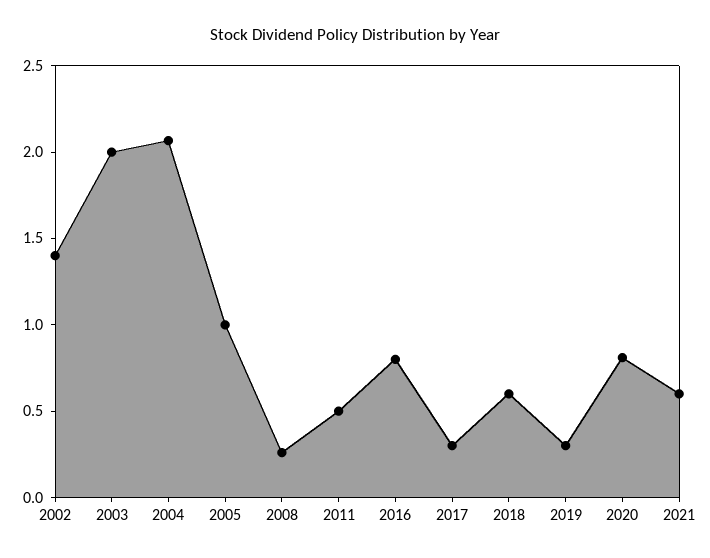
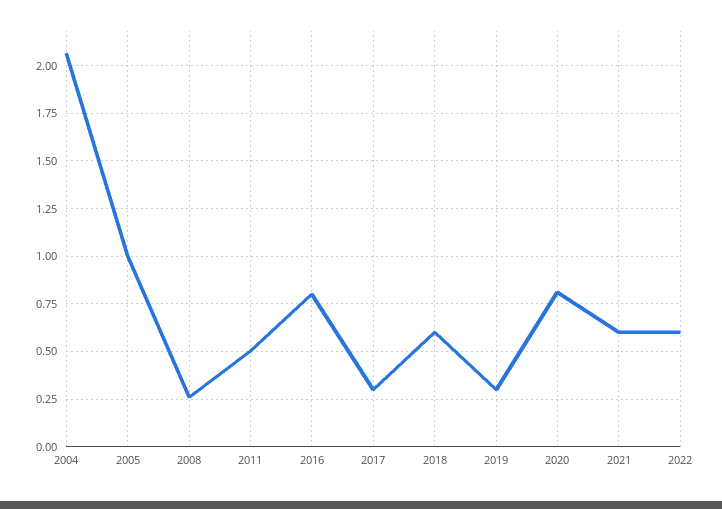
2002: 1.4 -> none
2003: 2 -> none
2022: none -> 0.6

